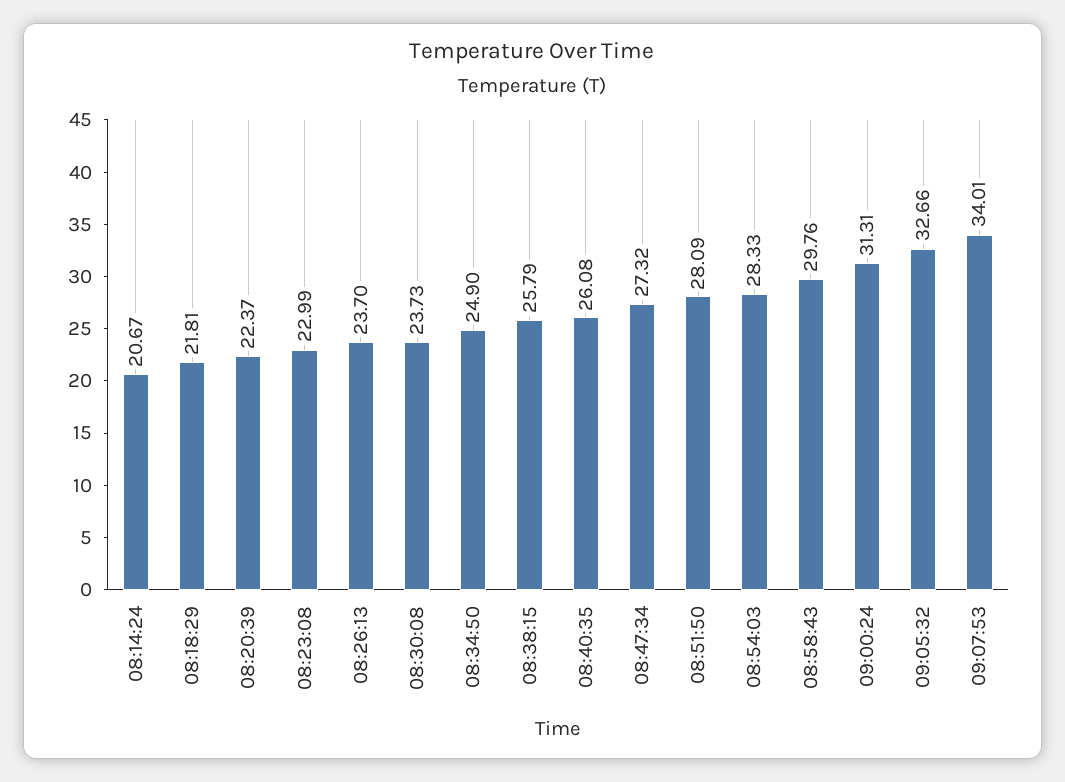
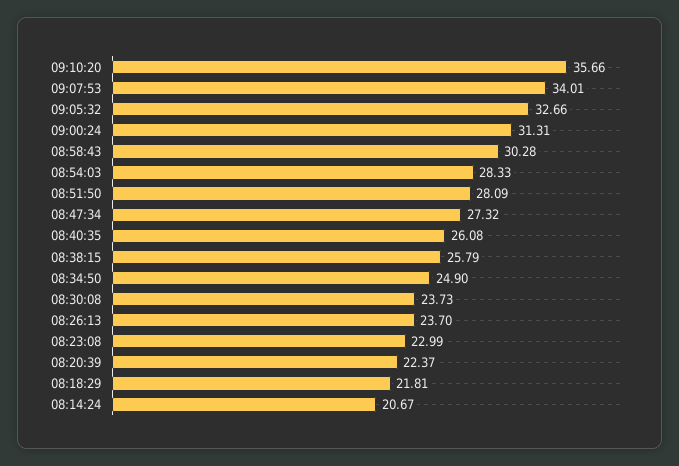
08:58:43: 29.76 -> 30.28
09:10:20: none -> 35.66

